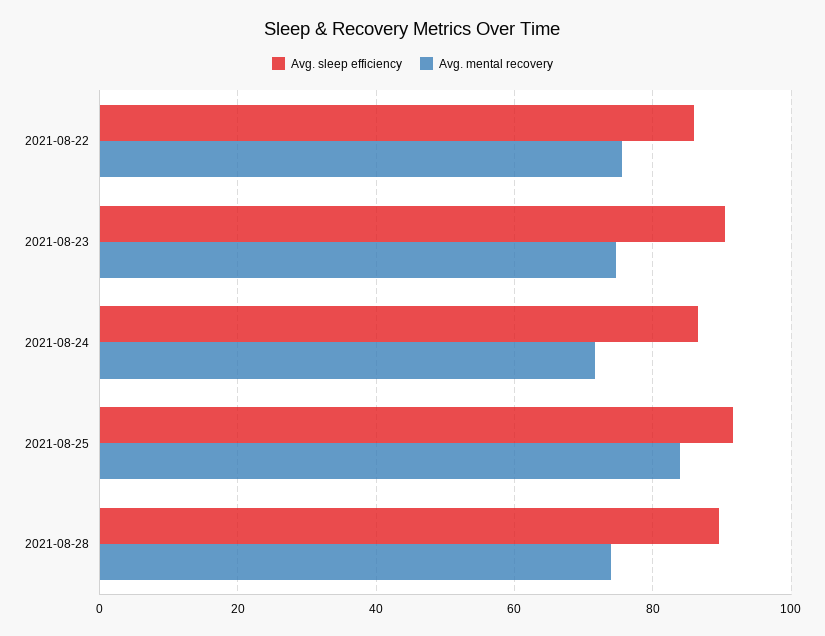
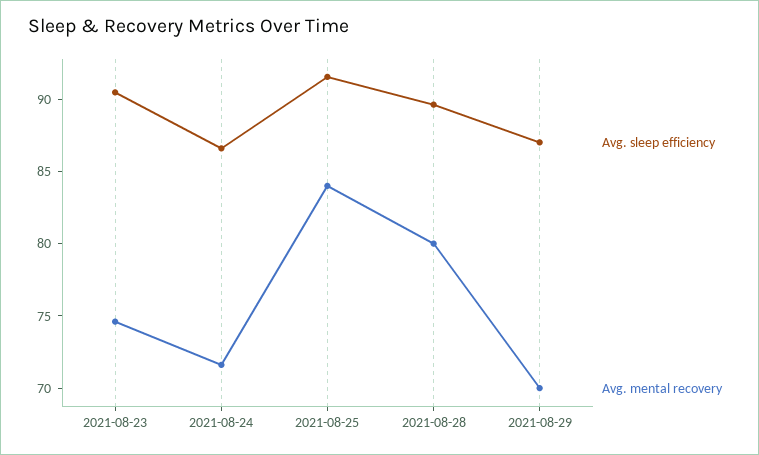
Avg. sleep efficiency, 2021-08-22: 86 -> none
Avg. mental recovery, 2021-08-22: 76 -> none
Avg. mental recovery, 2021-08-28: 74 -> 80
Avg. sleep efficiency, 2021-08-29: none -> 87
Avg. mental recovery, 2021-08-29: none -> 70

